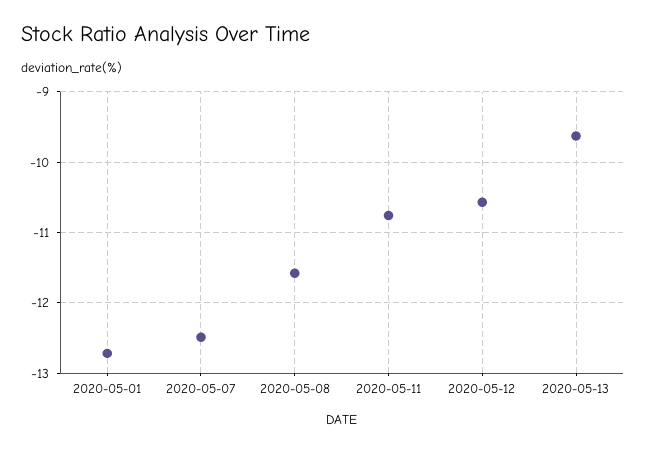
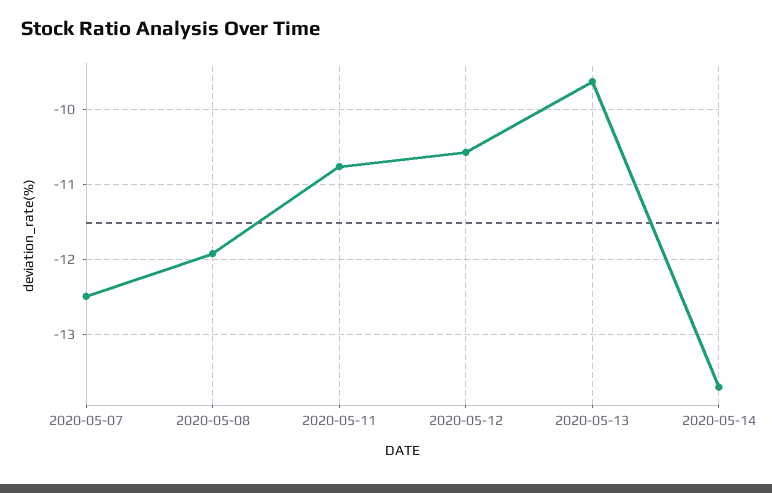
2020-05-01: -12.7 -> none
2020-05-08: -11.6 -> -11.9
2020-05-14: none -> -13.7

